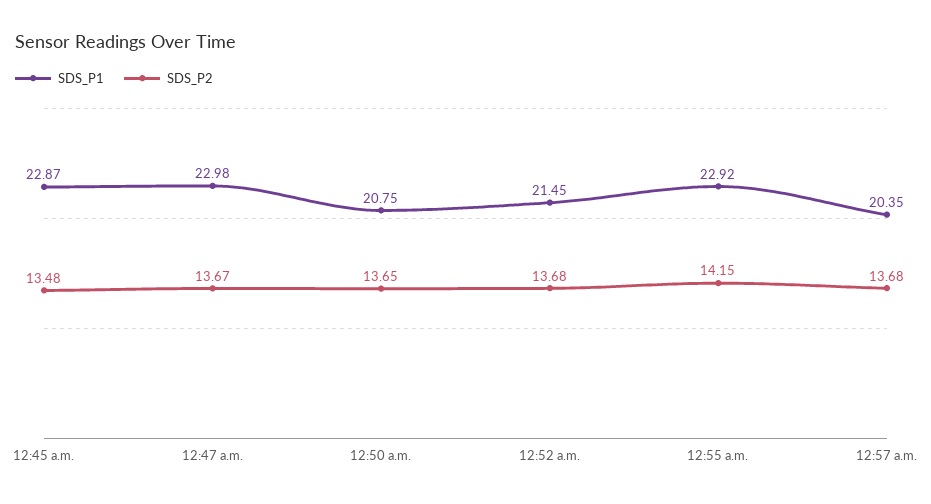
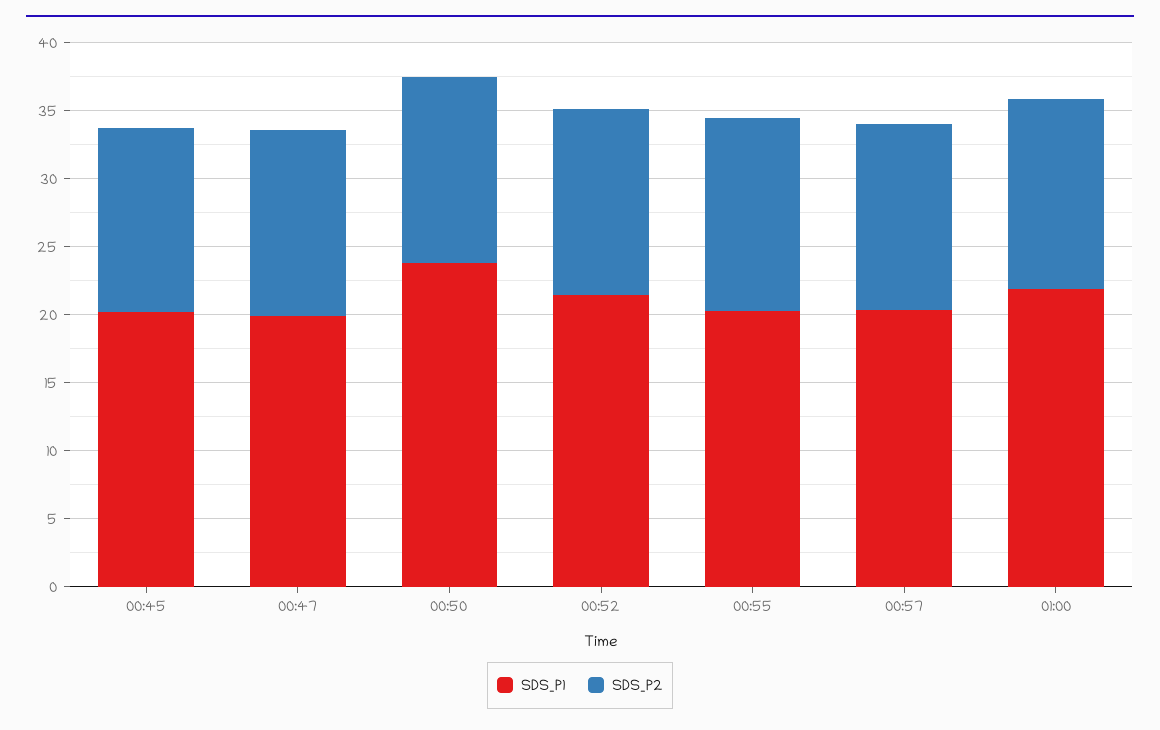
SDS_P1, 12:45 a.m.: 22.87 -> 20
SDS_P1, 12:47 a.m.: 22.98 -> 20
SDS_P1, 12:50 a.m.: 20.75 -> 24
SDS_P1, 12:55 a.m.: 22.92 -> 20
SDS_P1, 01:00: none -> 22
SDS_P2, 01:00: none -> 14

